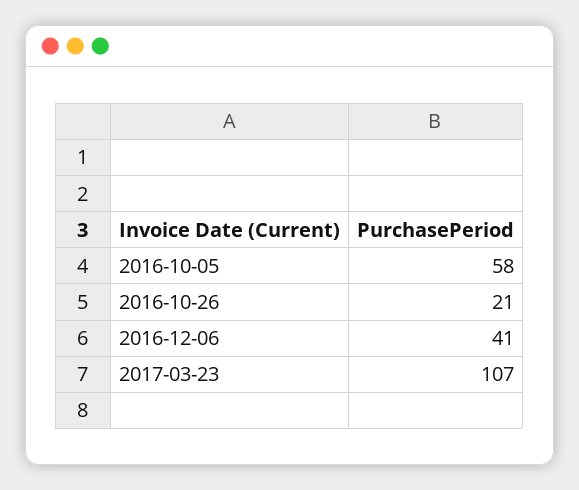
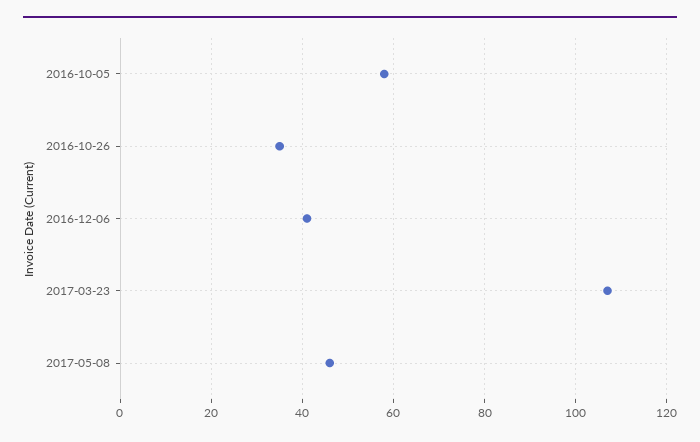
2016-10-26: 21 -> 35
2017-05-08: none -> 45

